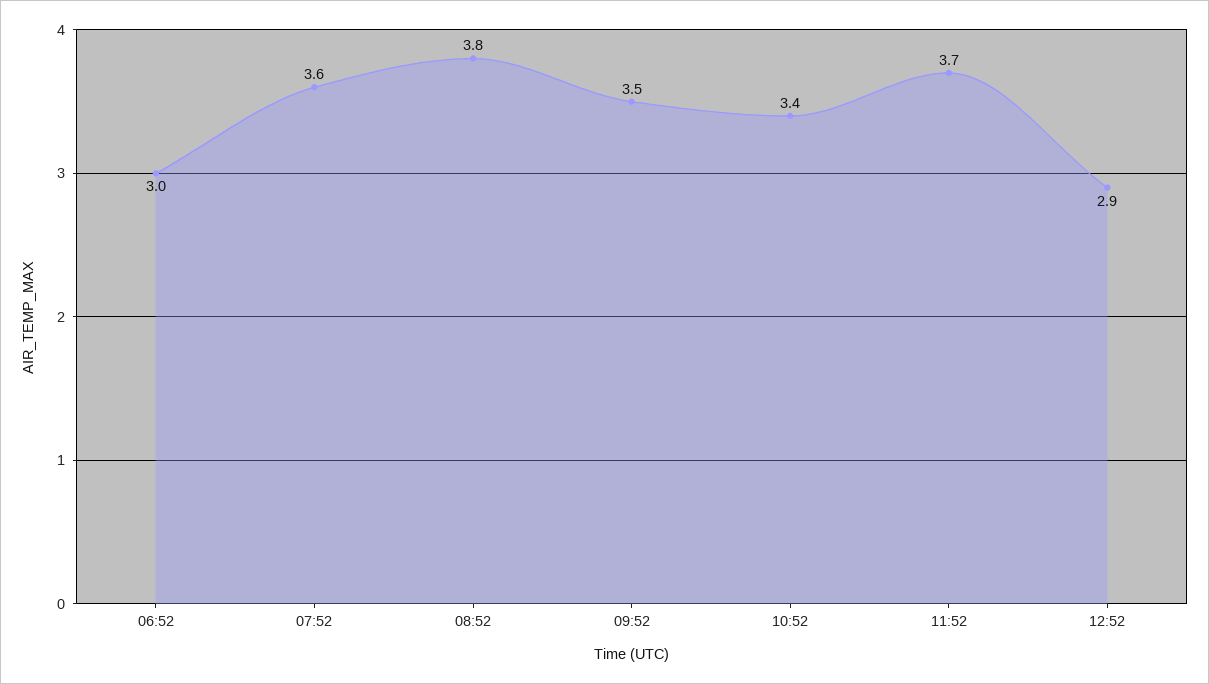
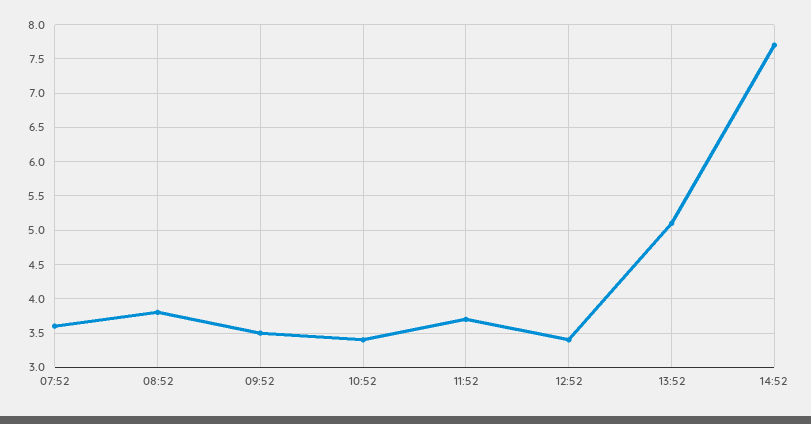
06:52: 3 -> none
12:52: 2.9 -> 3.4
13:52: none -> 5.1
14:52: none -> 7.7

